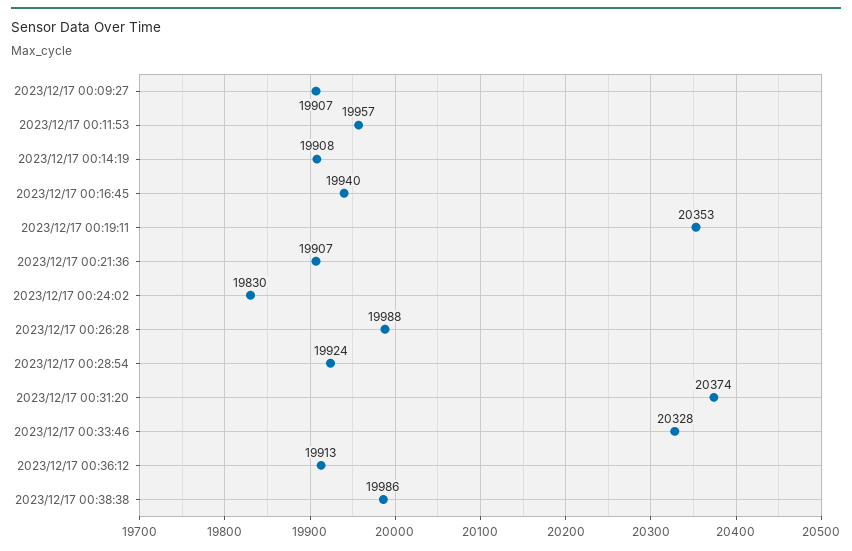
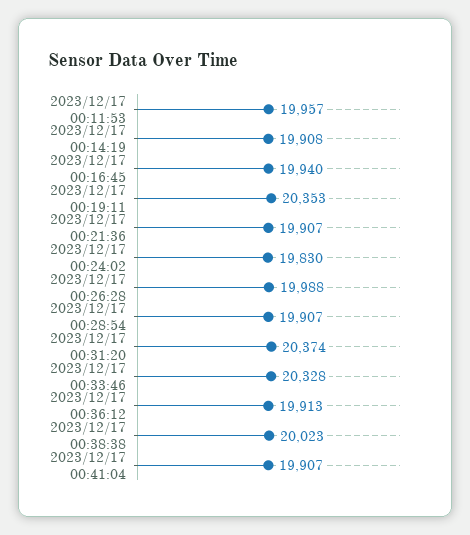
2023/12/17 00:09:27: 19907 -> none
2023/12/17 00:28:54: 19924 -> 19907
2023/12/17 00:38:38: 19986 -> 20023
2023/12/17 00:41:04: none -> 19907

